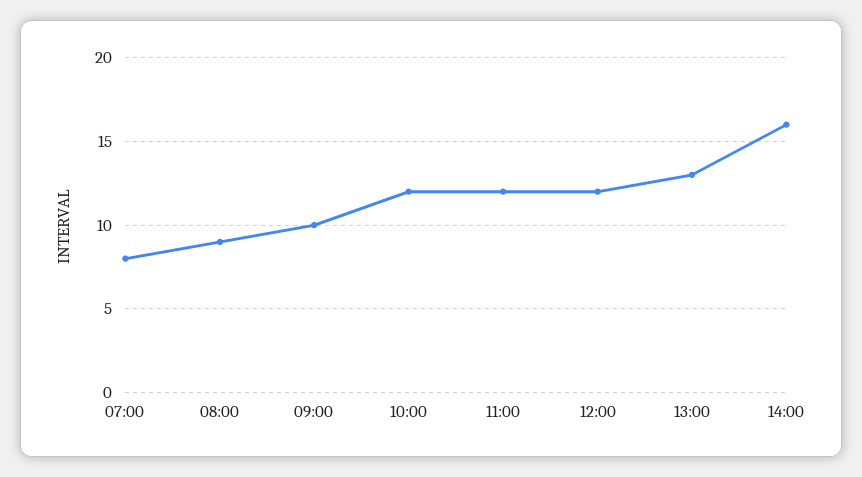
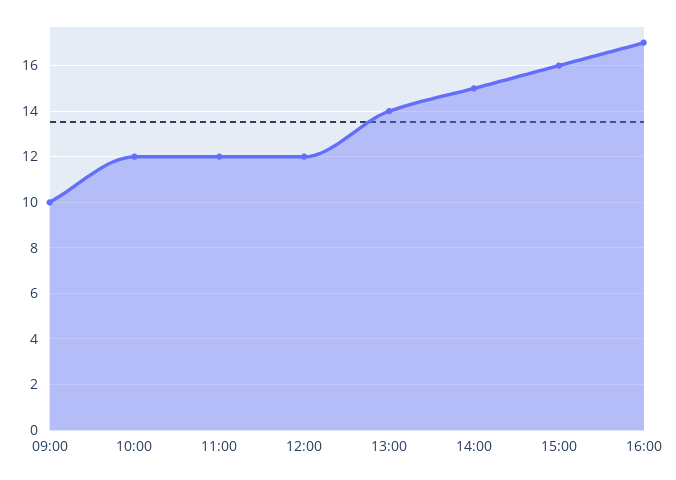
07:00: 8 -> none
08:00: 9 -> none
13:00: 13 -> 14
14:00: 16 -> 15
15:00: none -> 16
16:00: none -> 17

